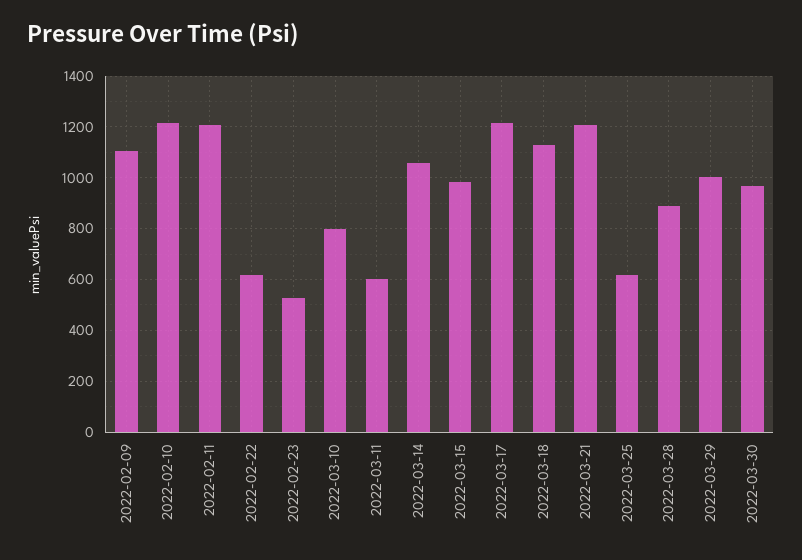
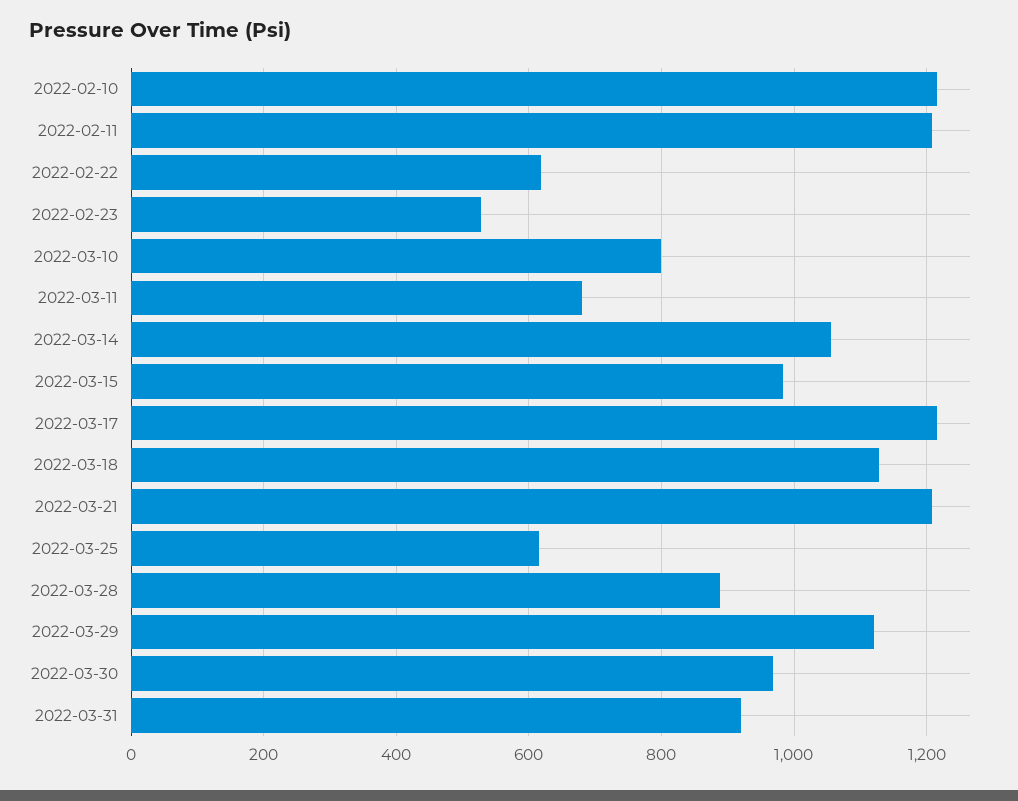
2022-02-09: 1100 -> none
2022-03-11: 600 -> 680
2022-03-29: 1000 -> 1120
2022-03-31: none -> 920

